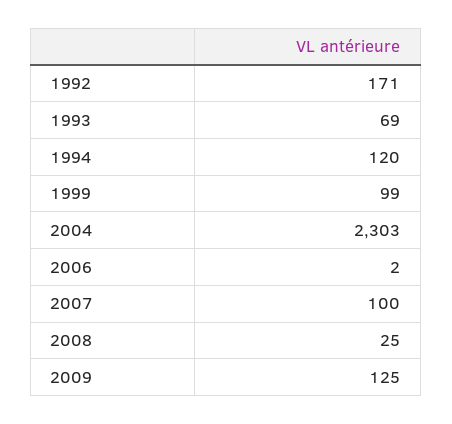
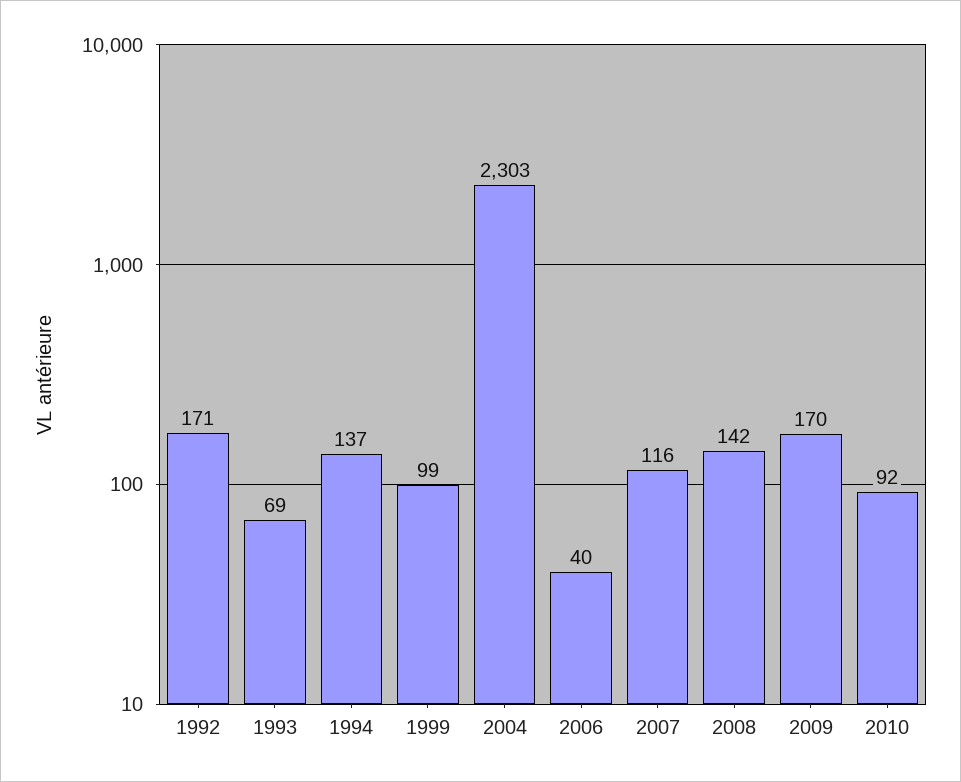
1994: 120 -> 137
2006: 2 -> 40
2007: 100 -> 116
2008: 25 -> 142
2009: 125 -> 170
2010: none -> 92

